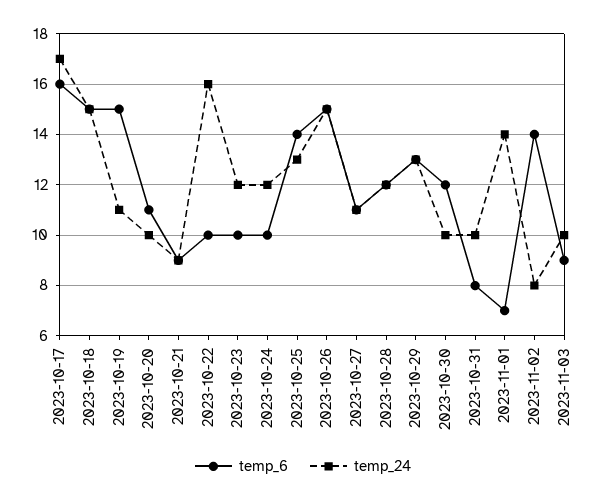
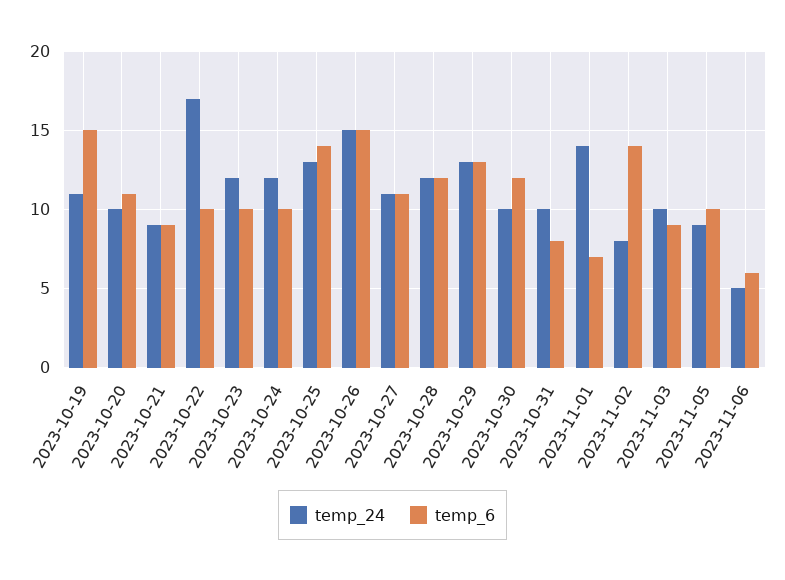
temp_6, 2023-10-17: 16 -> none
temp_24, 2023-10-17: 17 -> none
temp_6, 2023-10-18: 15 -> none
temp_24, 2023-10-18: 15 -> none
temp_24, 2023-10-22: 16 -> 17
temp_24, 2023-11-05: none -> 9
temp_6, 2023-11-05: none -> 10
temp_24, 2023-11-06: none -> 5
temp_6, 2023-11-06: none -> 6

